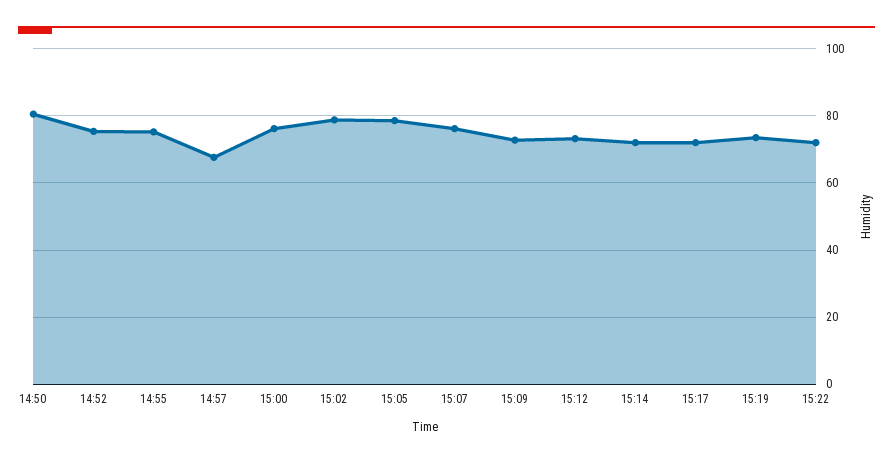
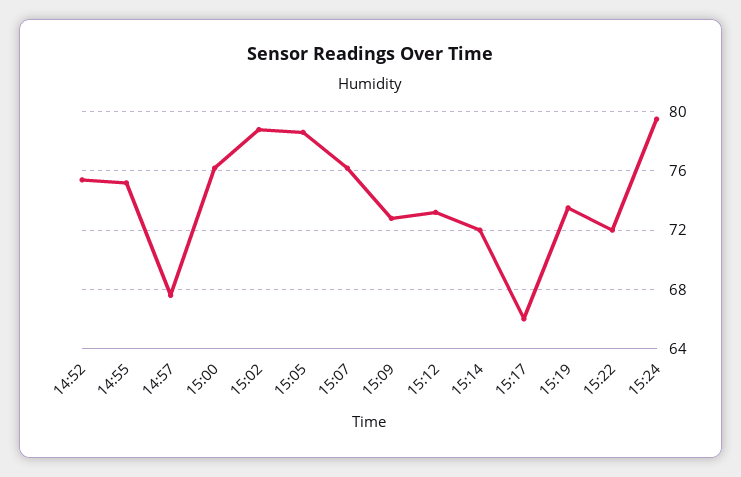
14:50: 80 -> none
15:17: 72 -> 66
15:24: none -> 79.5

